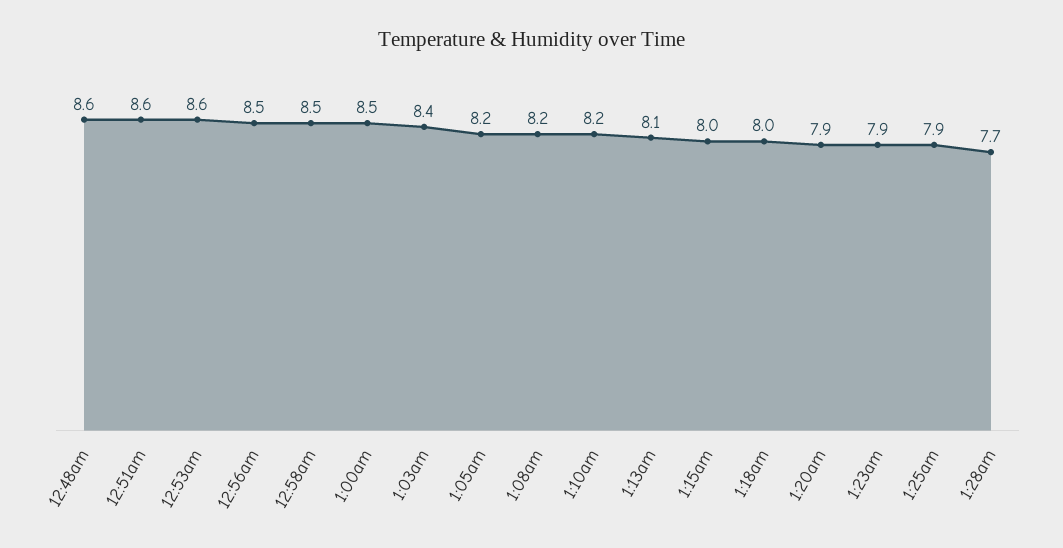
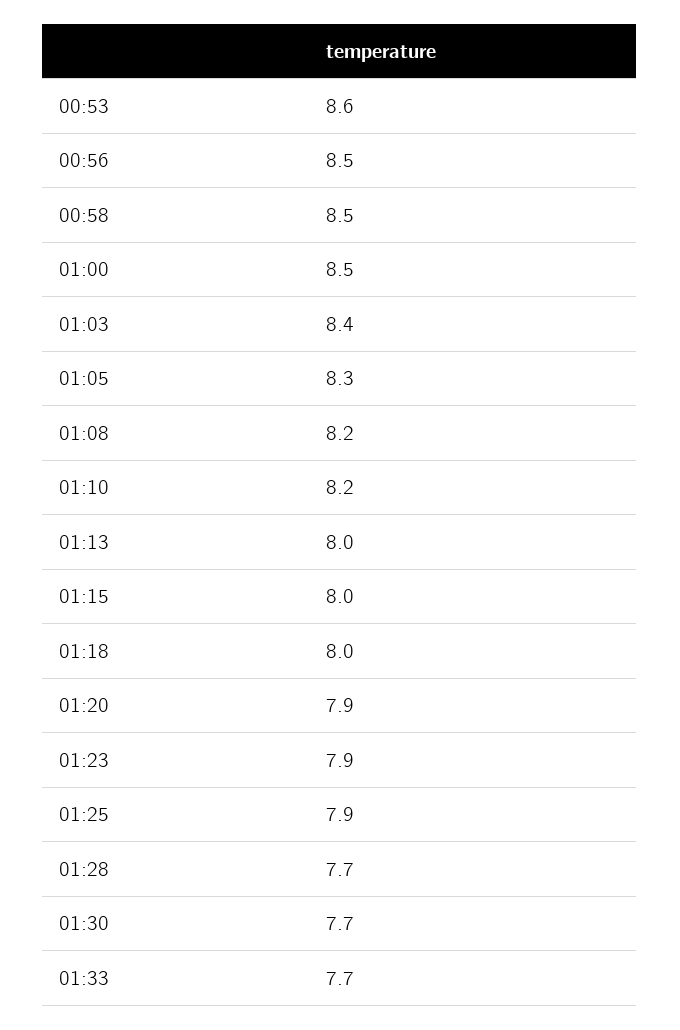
12:48am: 8.6 -> none
12:51am: 8.6 -> none
1:05am: 8.2 -> 8.3
1:13am: 8.1 -> 8
01:30: none -> 7.7
01:33: none -> 7.7

